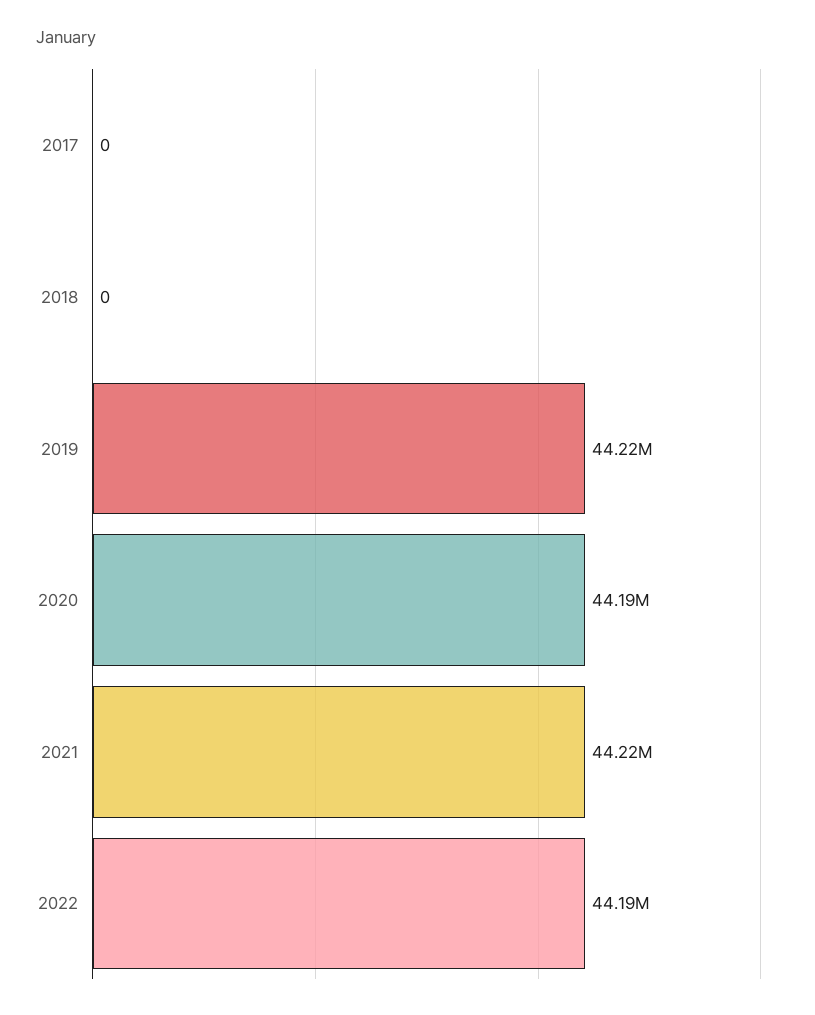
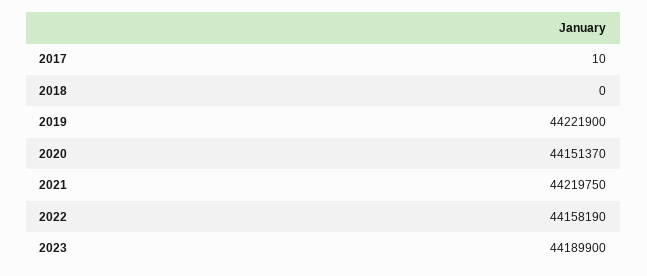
2017: 0 -> 10
2020: 44190000 -> 44151370
2022: 44190000 -> 44158190
2023: none -> 44189900

